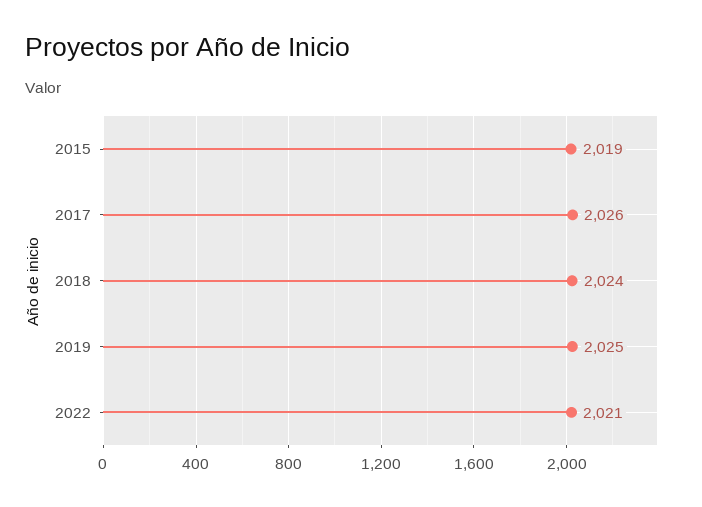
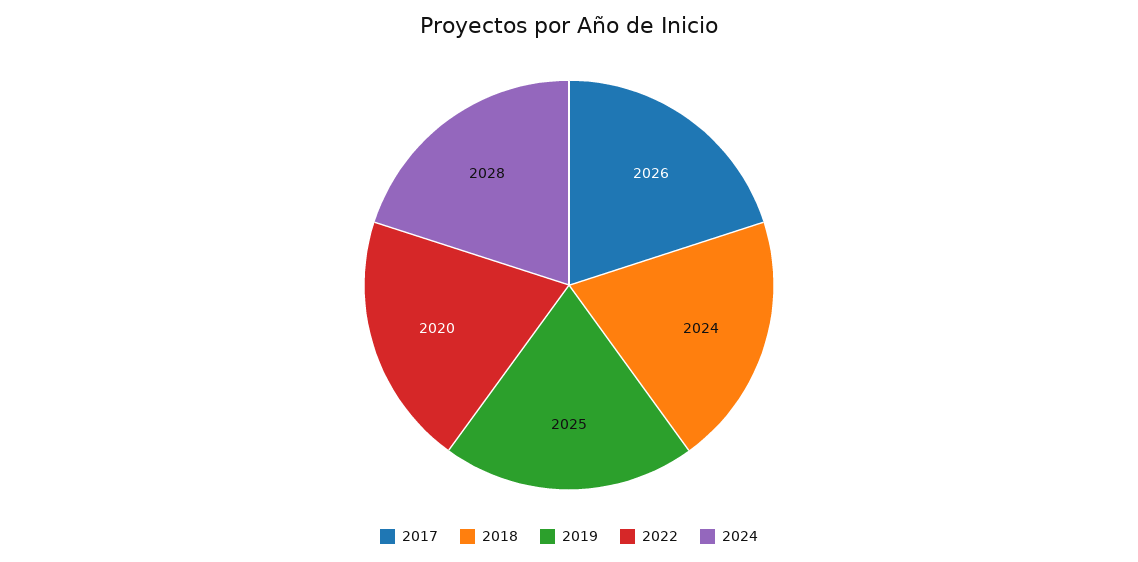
2015: 2019 -> none
2022: 2021 -> 2020
2024: none -> 2028

